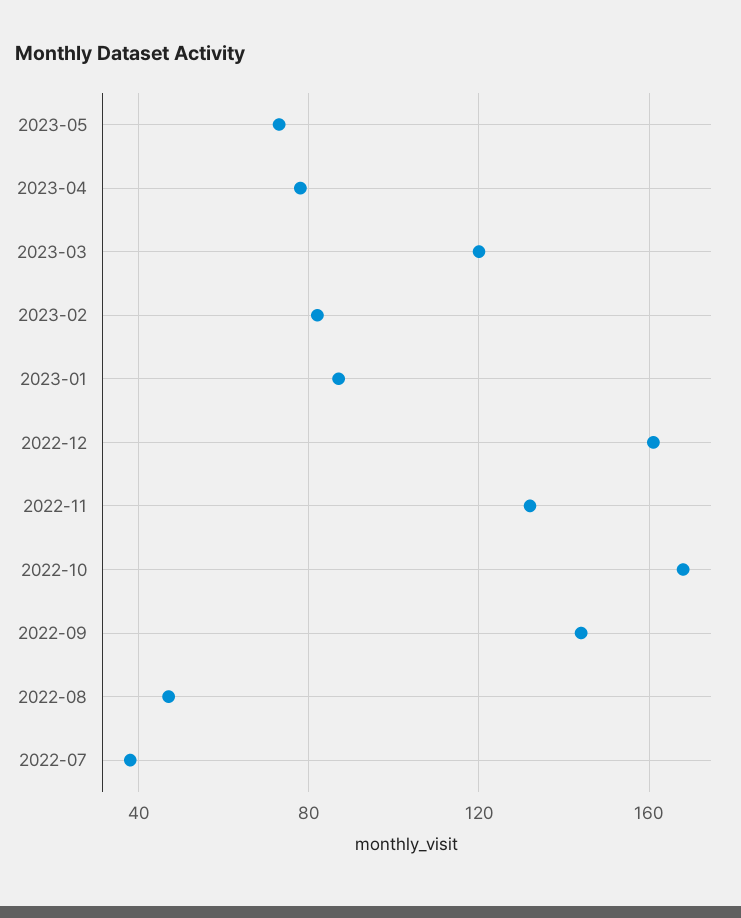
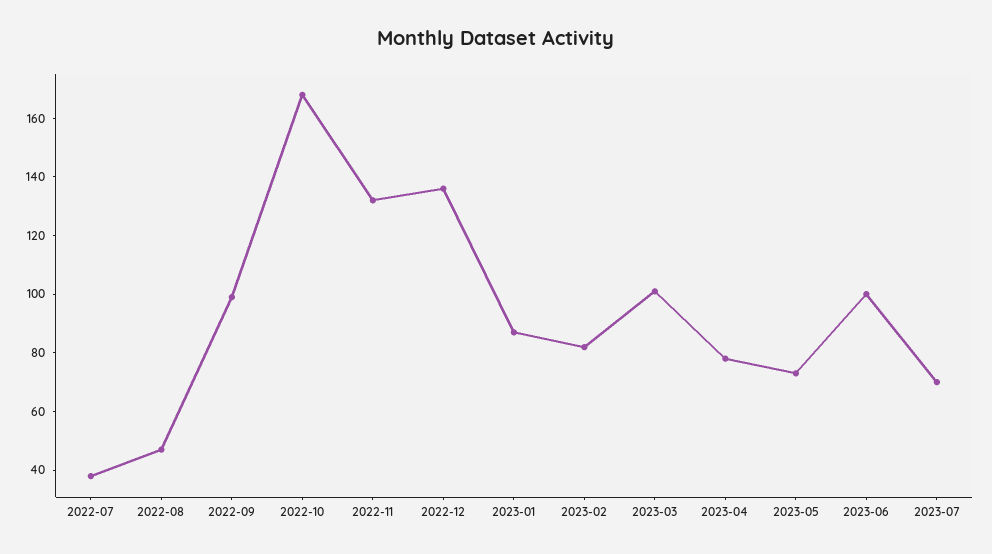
2023-03: 120 -> 100
2022-12: 160 -> 135
2022-09: 145 -> 100
2023-06: none -> 100
2023-07: none -> 70

